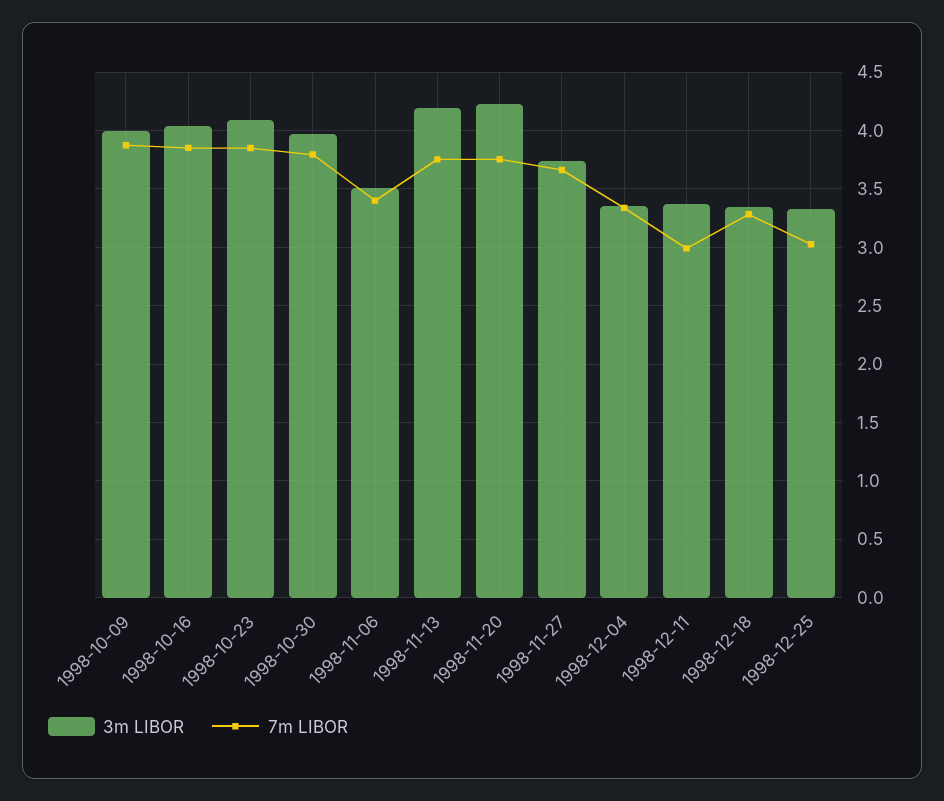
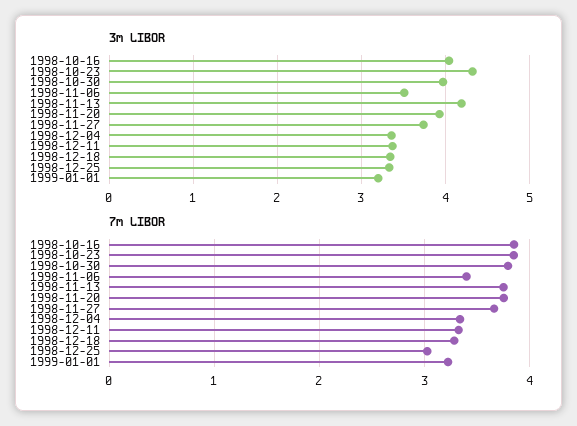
3m LIBOR, 1998-10-09: 4 -> none
7m LIBOR, 1998-10-09: 3.9 -> none
3m LIBOR, 1998-10-23: 4.1 -> 4.3
3m LIBOR, 1998-11-20: 4.2 -> 3.9
7m LIBOR, 1998-12-11: 3 -> 3.3
3m LIBOR, 1999-01-01: none -> 3.2
7m LIBOR, 1999-01-01: none -> 3.2

